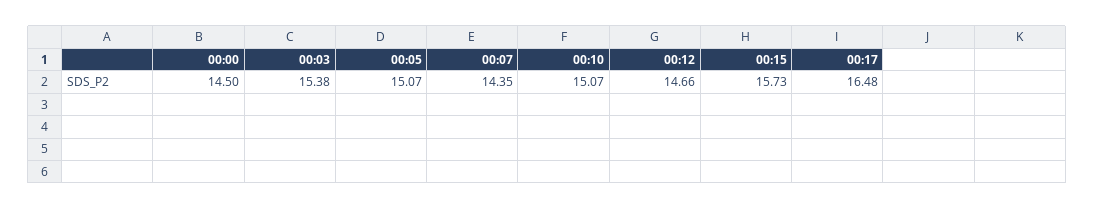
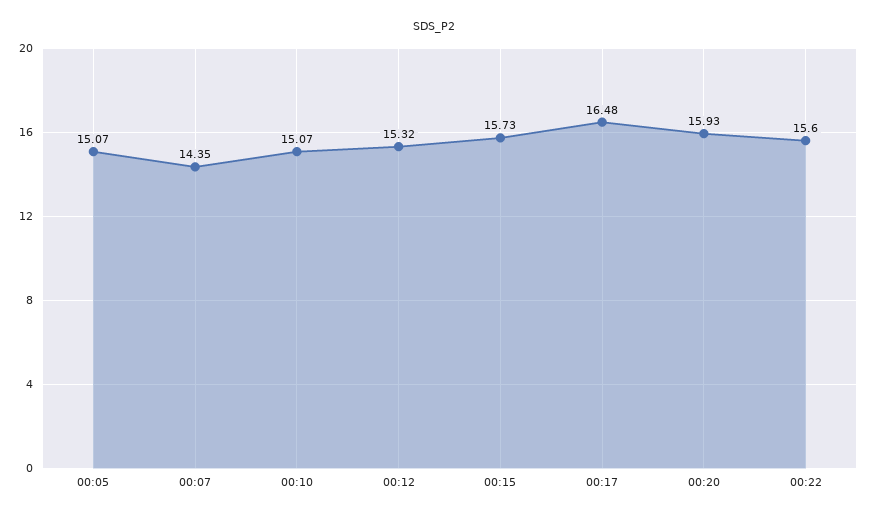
00:00: 14.5 -> none
00:03: 15.38 -> none
00:12: 14.66 -> 15.32
00:20: none -> 15.93
00:22: none -> 15.6

